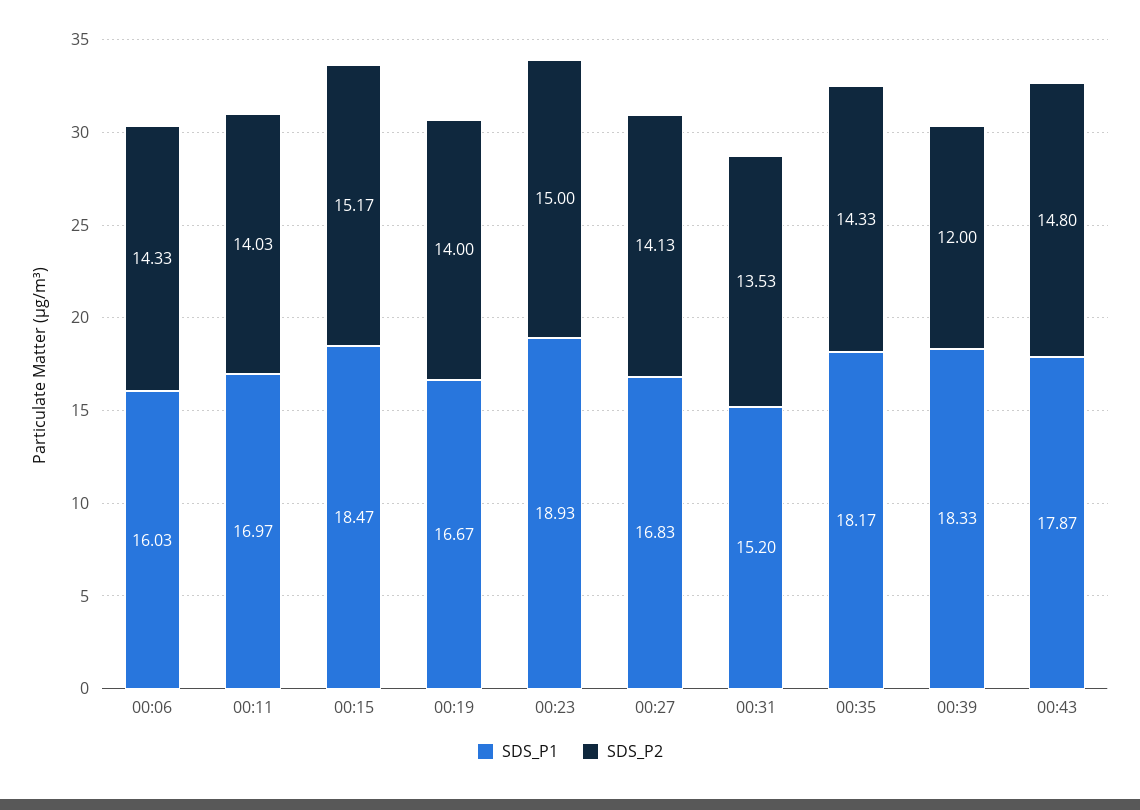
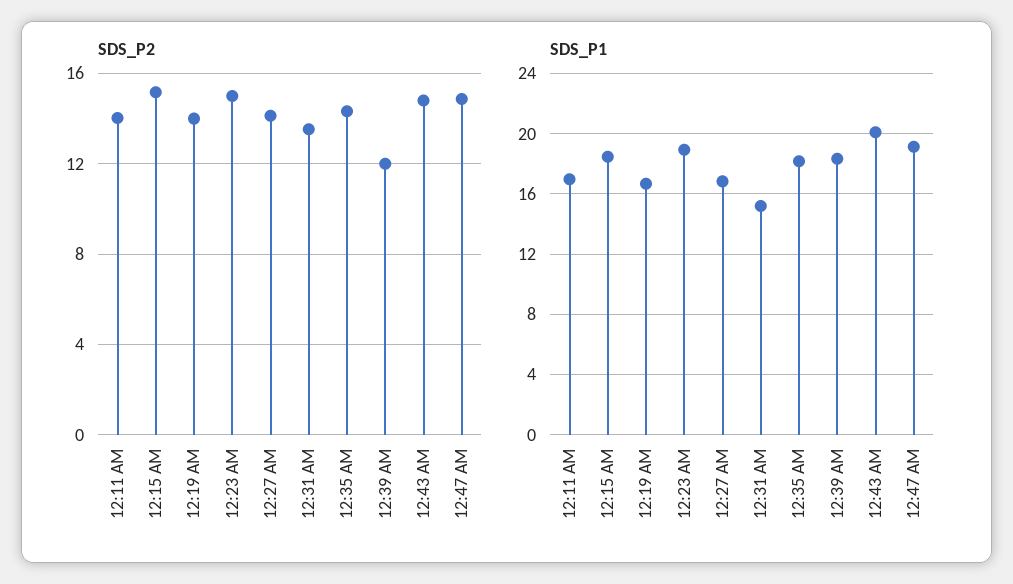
SDS_P1, 00:06: 16.03 -> none
SDS_P2, 00:06: 14.33 -> none
SDS_P1, 00:43: 17.87 -> 20
SDS_P2, 12:47 AM: none -> 15
SDS_P1, 12:47 AM: none -> 19

